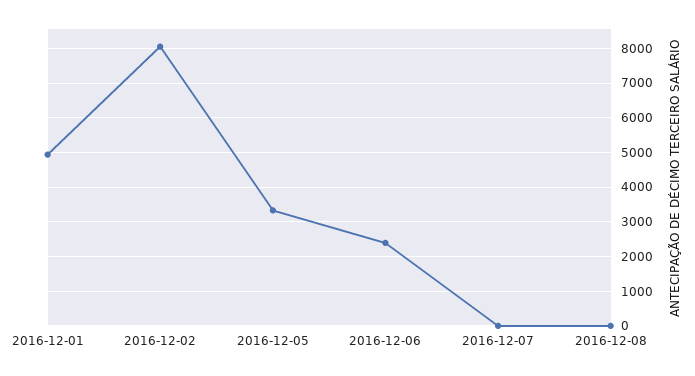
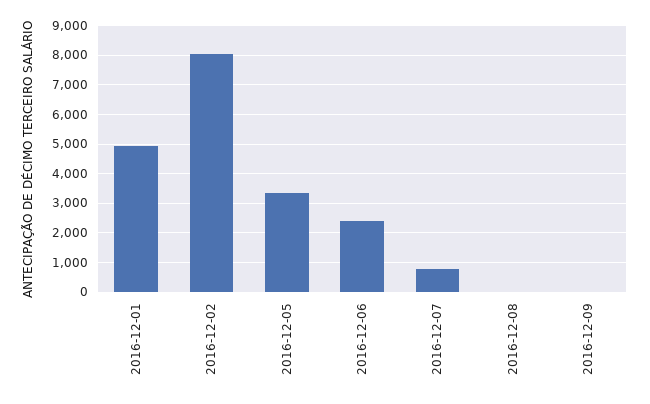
2016-12-07: 0 -> 750
2016-12-09: none -> 0

